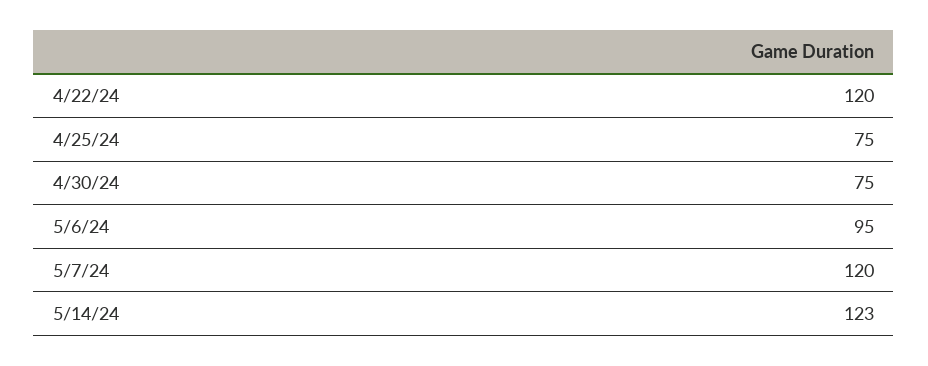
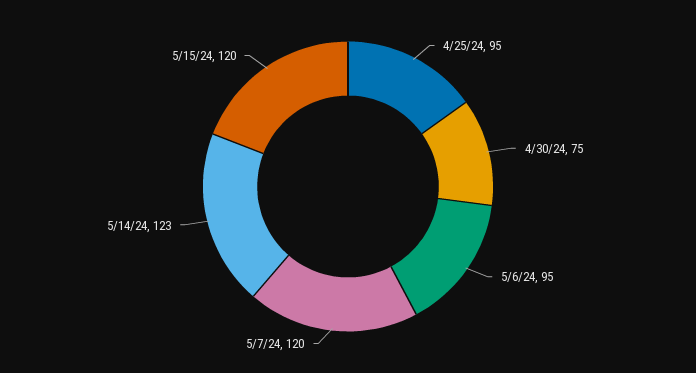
4/22/24: 120 -> none
4/25/24: 75 -> 95
5/15/24: none -> 120

